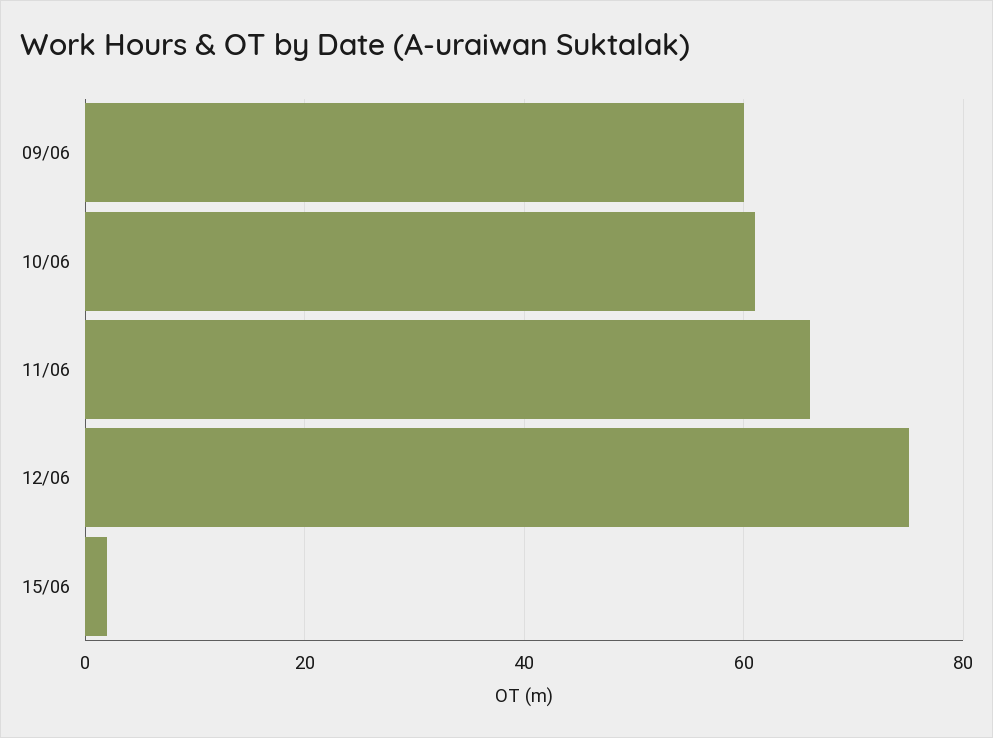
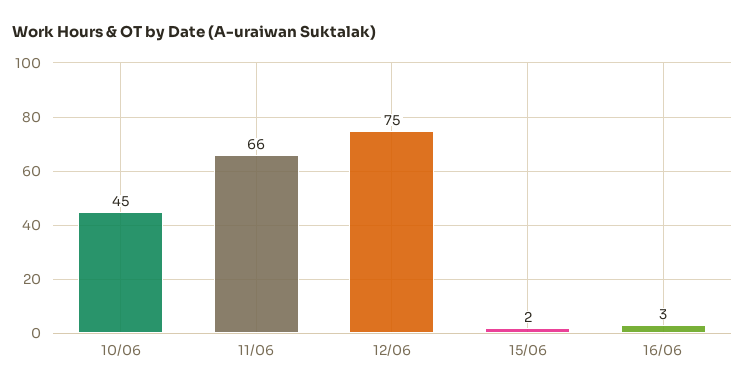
09/06: 60 -> none
10/06: 60 -> 45
16/06: none -> 3

